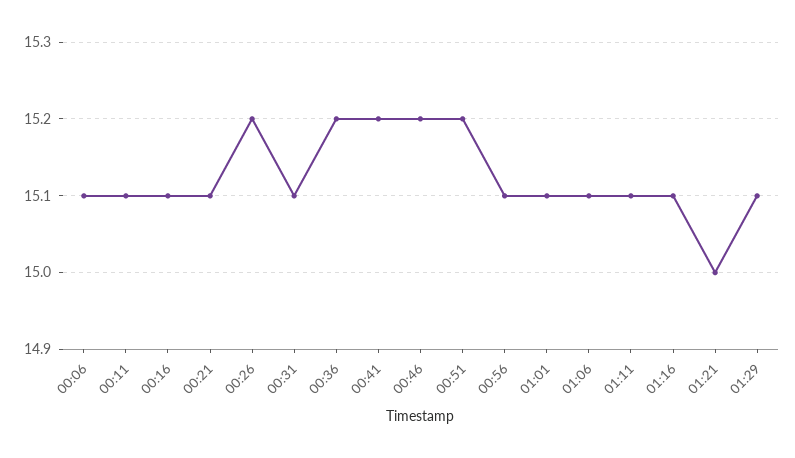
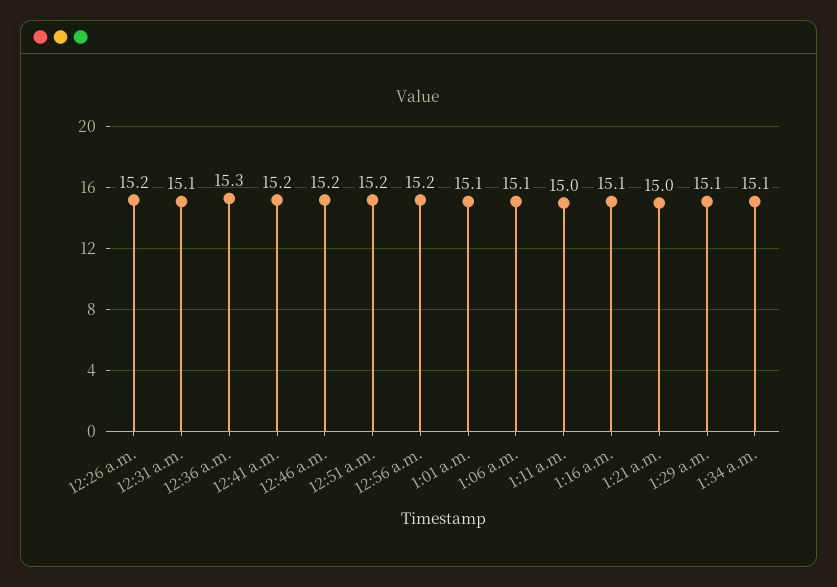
00:06: 15.1 -> none
00:11: 15.1 -> none
00:16: 15.1 -> none
00:21: 15.1 -> none
00:36: 15.2 -> 15.3
00:56: 15.1 -> 15.2
01:11: 15.1 -> 15
1:34 a.m.: none -> 15.1

